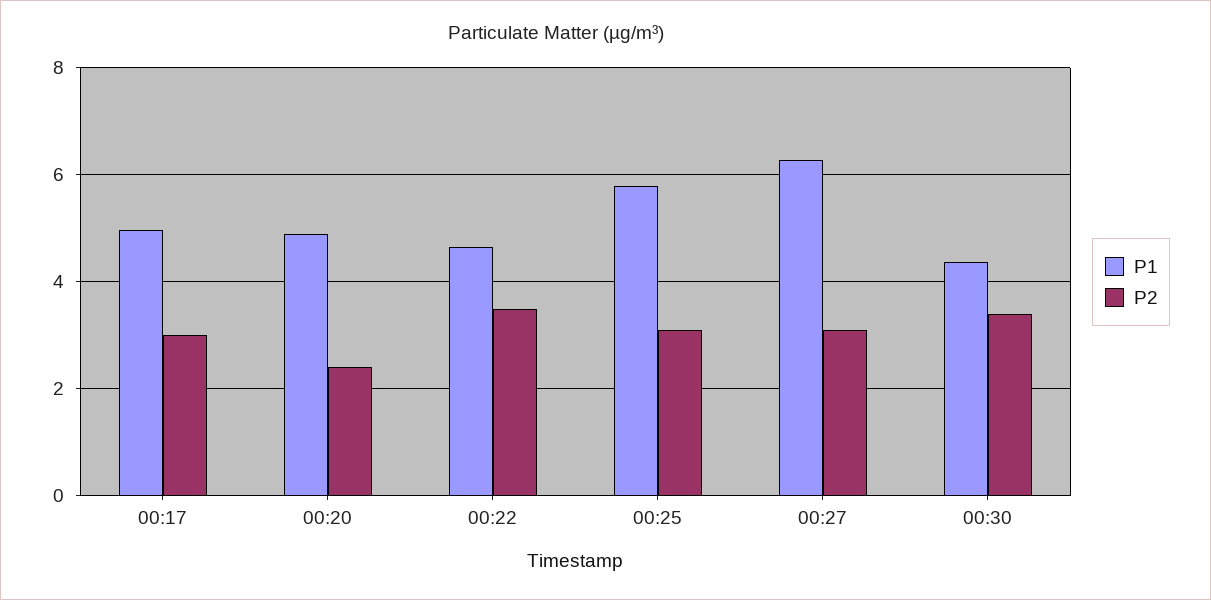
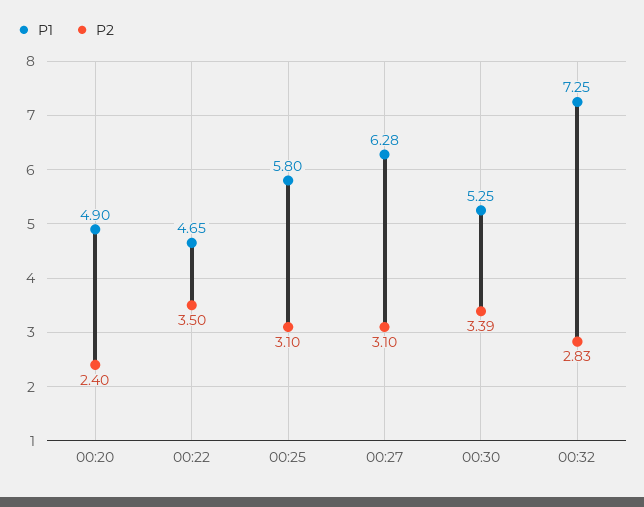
P1, 00:17: 5 -> none
P2, 00:17: 3 -> none
P1, 00:30: 4.4 -> 5.25
P1, 00:32: none -> 7.25
P2, 00:32: none -> 2.83

